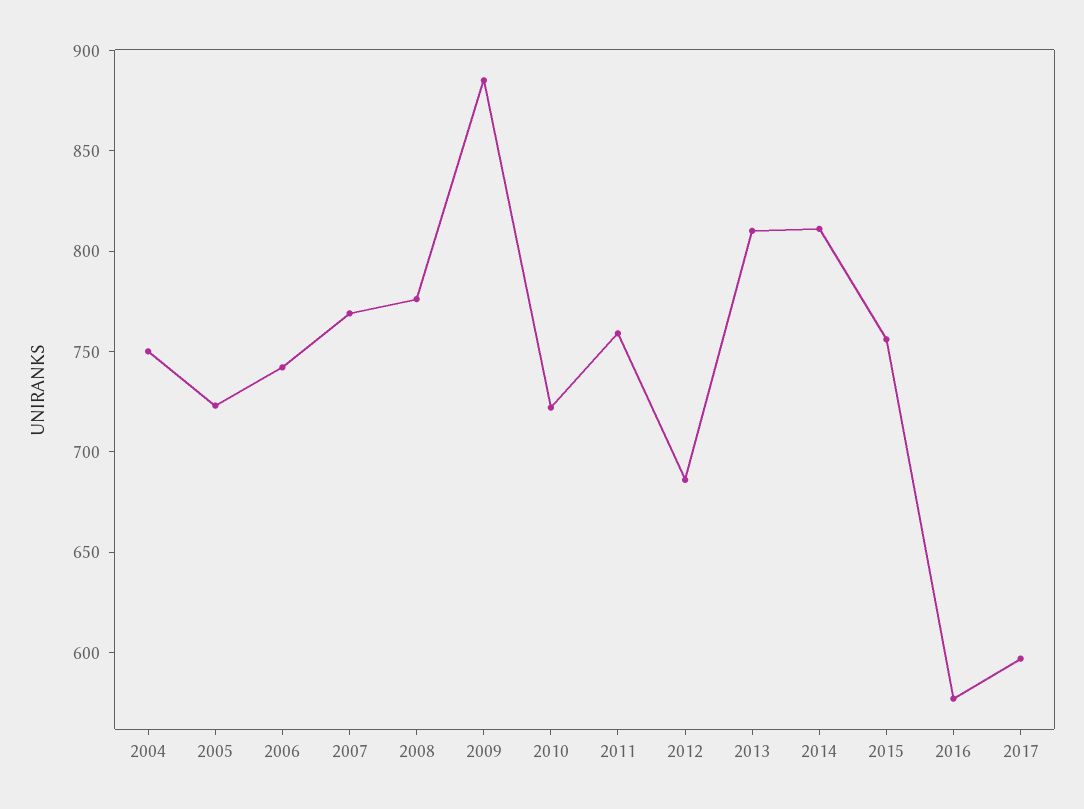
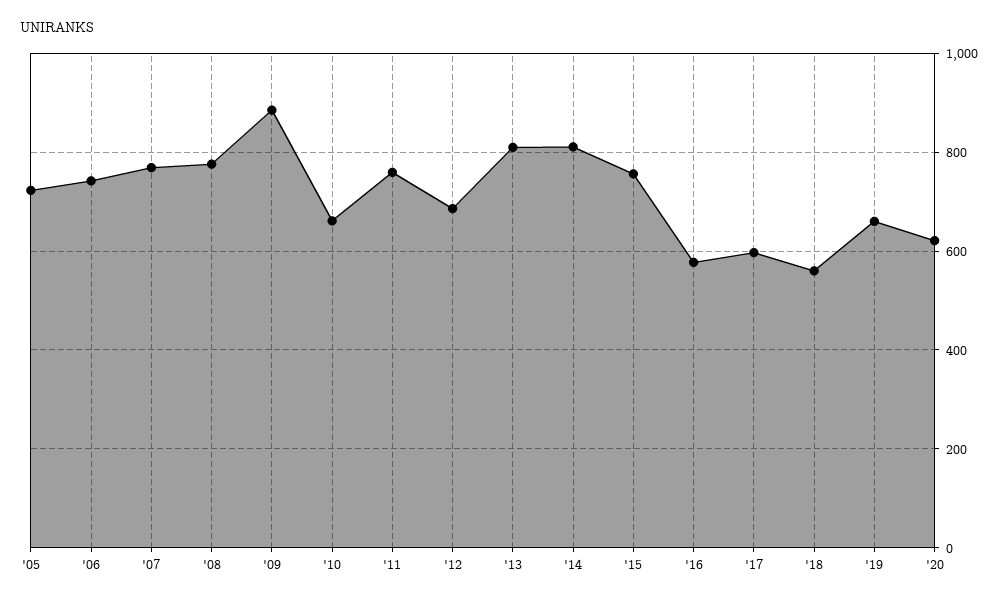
2004: 750 -> none
2010: 720 -> 660
'18: none -> 560
'19: none -> 660
'20: none -> 620

